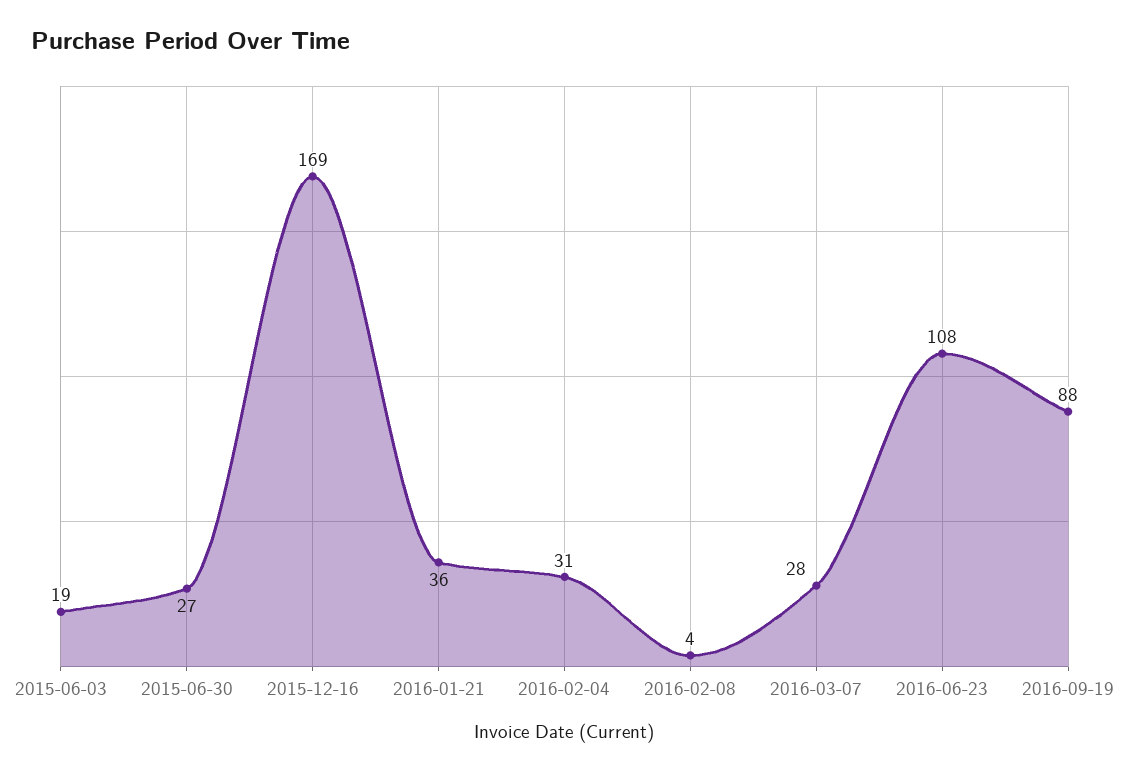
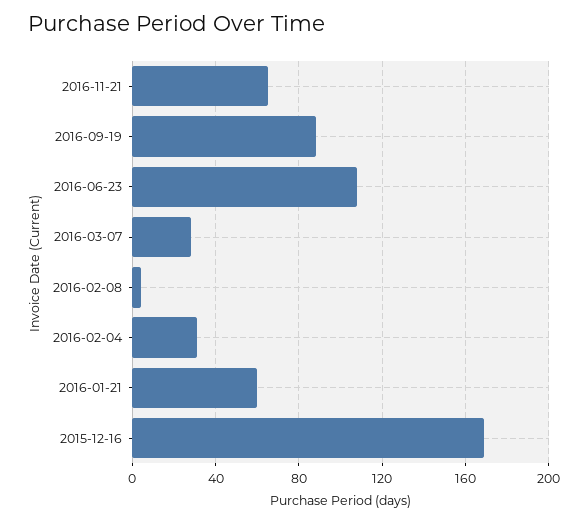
2015-06-03: 19 -> none
2015-06-30: 27 -> none
2016-01-21: 36 -> 60
2016-11-21: none -> 65

